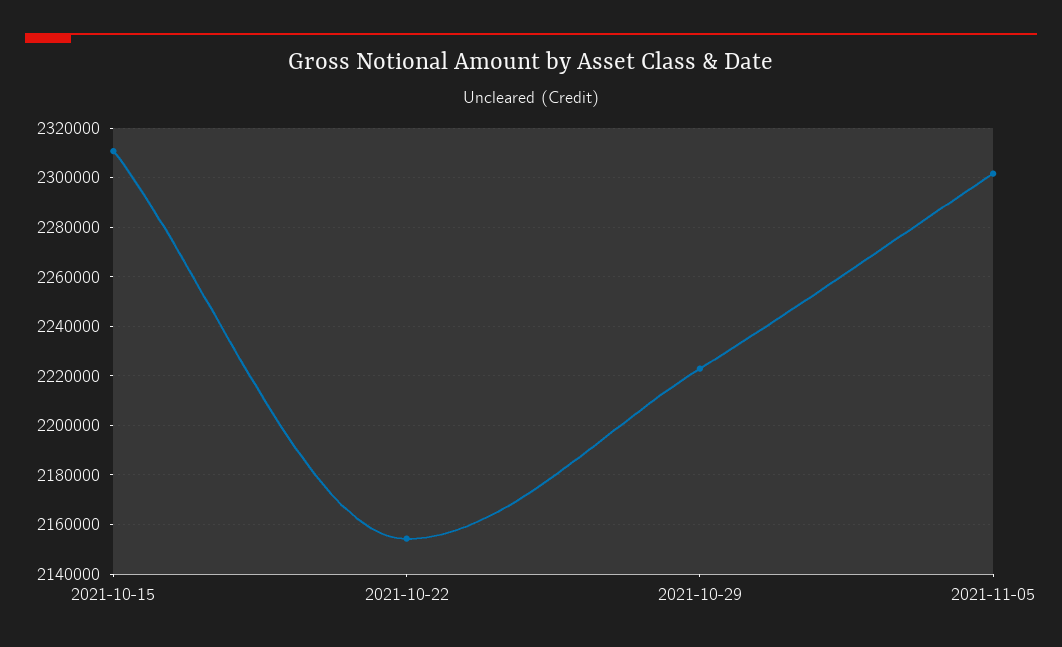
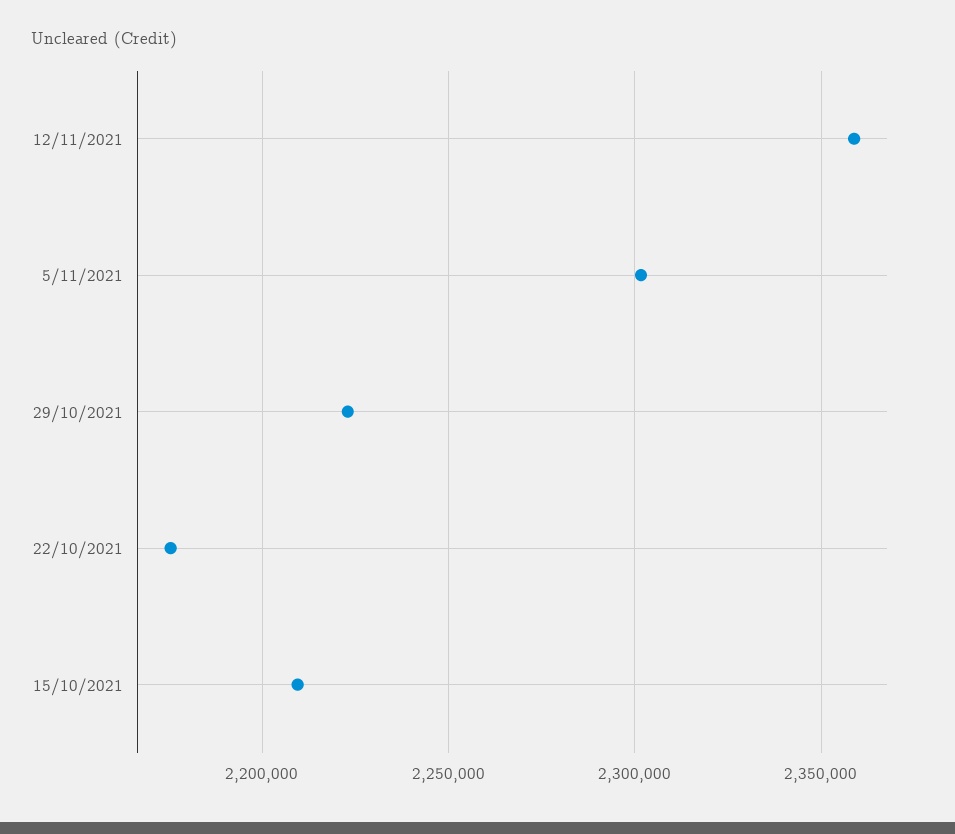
2021-10-15: 2310000 -> 2210000
2021-10-22: 2155000 -> 2175000
12/11/2021: none -> 2360000

